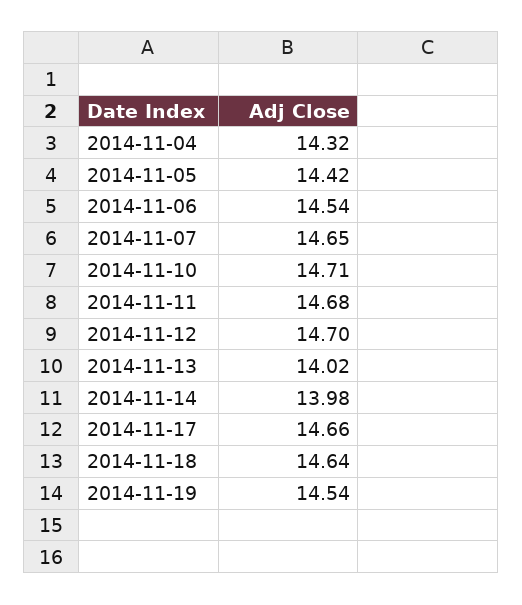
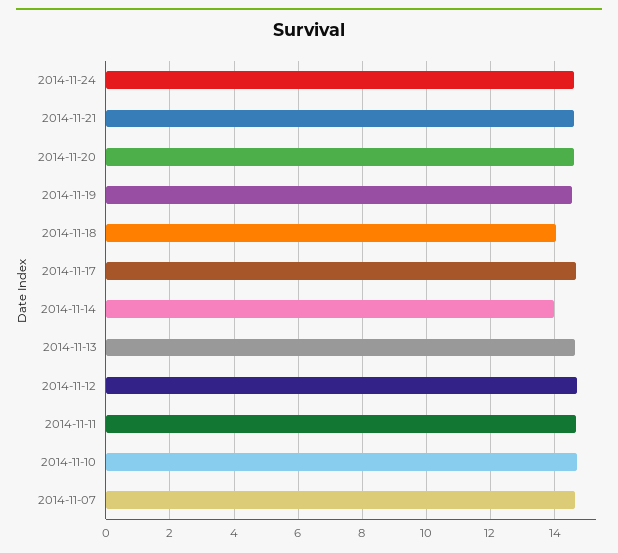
2014-11-04: 14.32 -> none
2014-11-05: 14.42 -> none
2014-11-06: 14.54 -> none
2014-11-13: 14.02 -> 14.6
2014-11-18: 14.64 -> 14
2014-11-24: none -> 14.6
2014-11-21: none -> 14.6
2014-11-20: none -> 14.6

